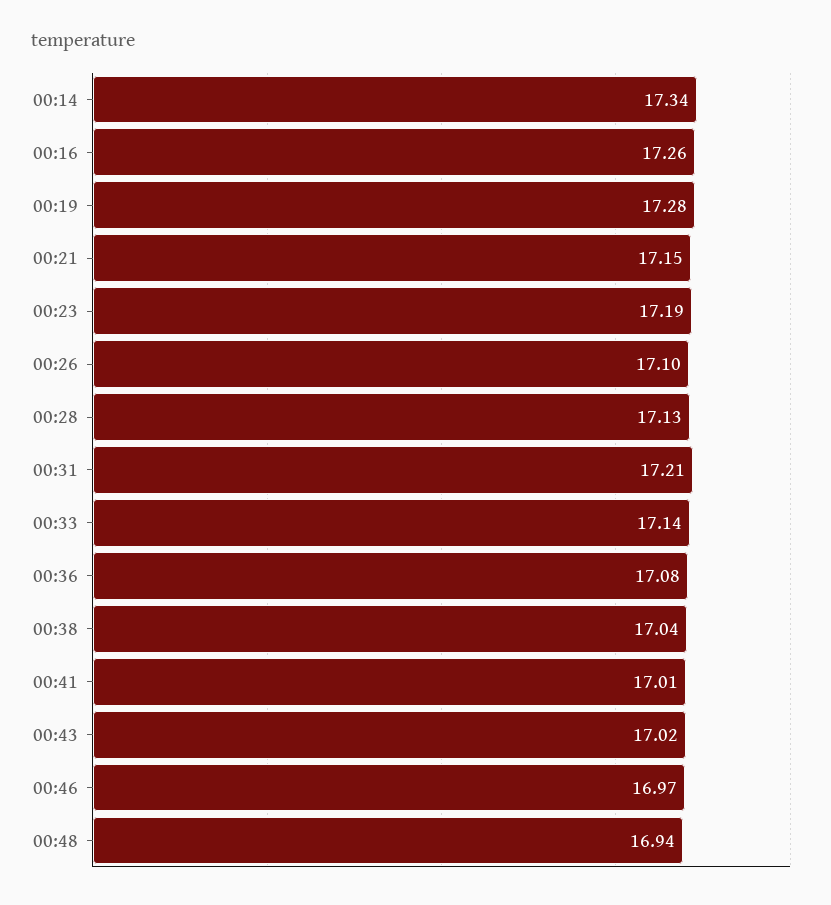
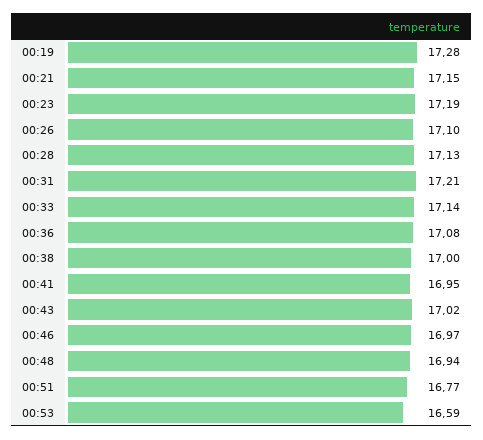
00:14: 17.34 -> none
00:16: 17.26 -> none
00:38: 17.04 -> 17
00:41: 17.01 -> 16.95
00:51: none -> 16.77
00:53: none -> 16.59

